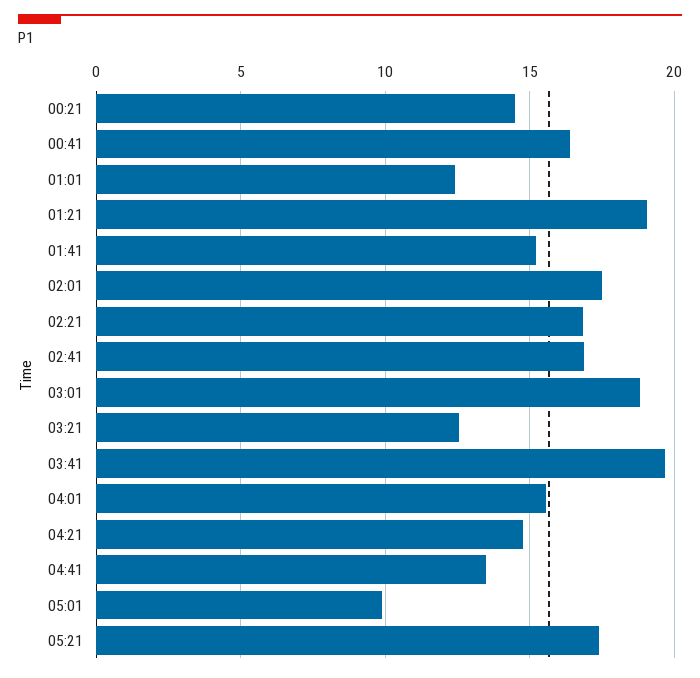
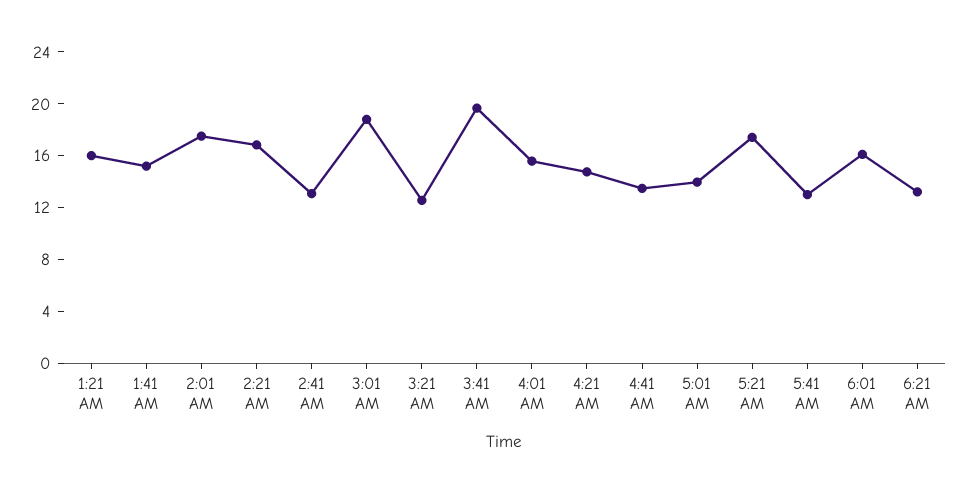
00:21: 14.5 -> none
00:41: 16.5 -> none
01:01: 12.5 -> none
01:21: 19 -> 16
02:41: 17 -> 13
05:01: 10 -> 14
5:41 AM: none -> 13
6:01 AM: none -> 16
6:21 AM: none -> 13

